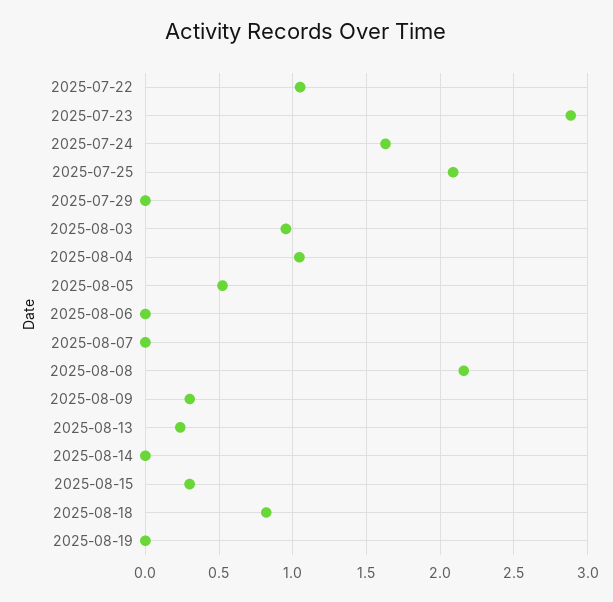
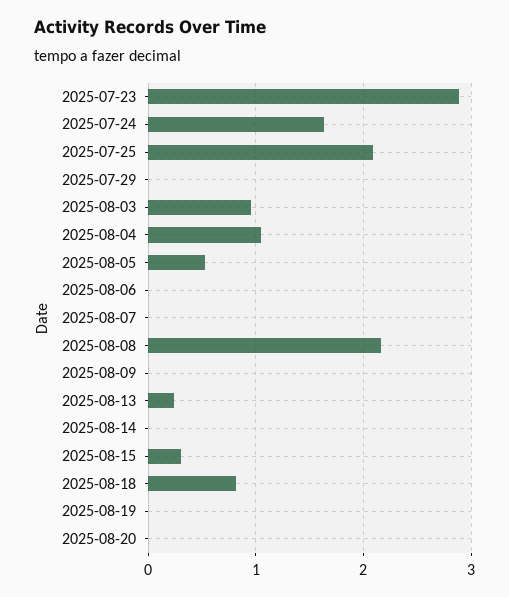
2025-07-22: 1.05 -> none
2025-08-09: 0.3 -> 0
2025-08-20: none -> 0

